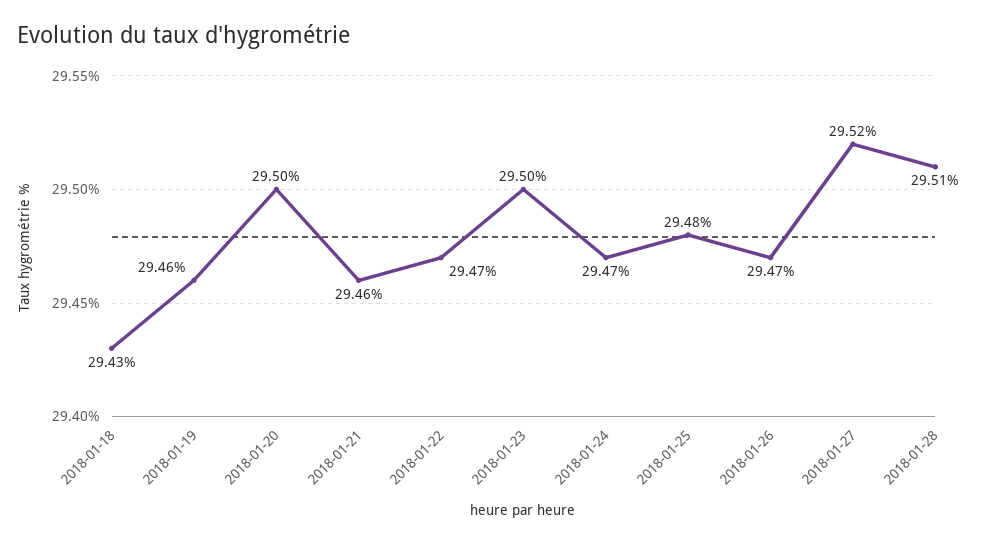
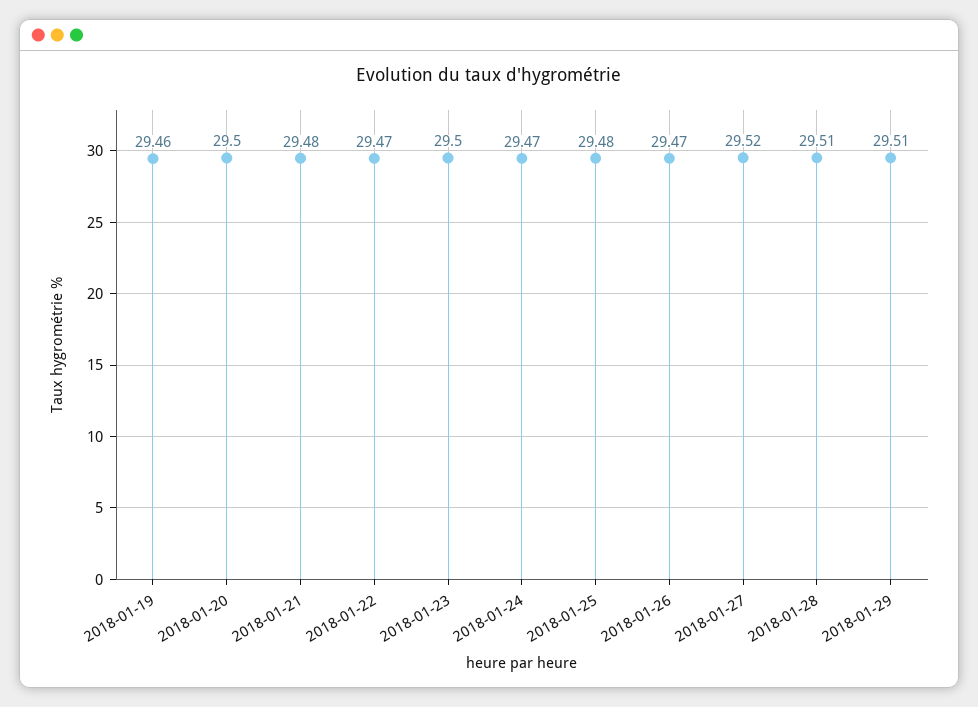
2018-01-18: 29.43 -> none
2018-01-21: 29.46 -> 29.48
2018-01-29: none -> 29.51

